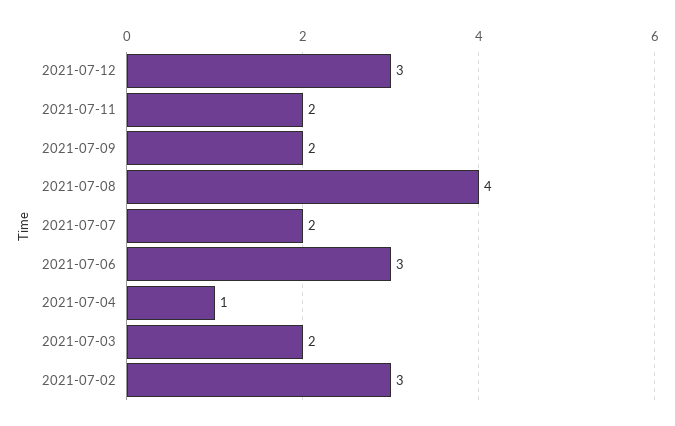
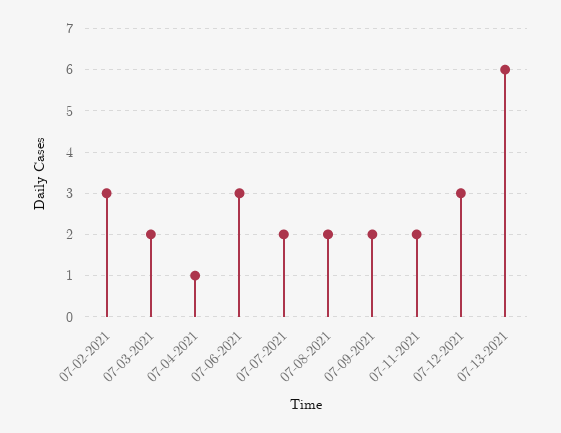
2021-07-08: 4 -> 2
07-13-2021: none -> 6

